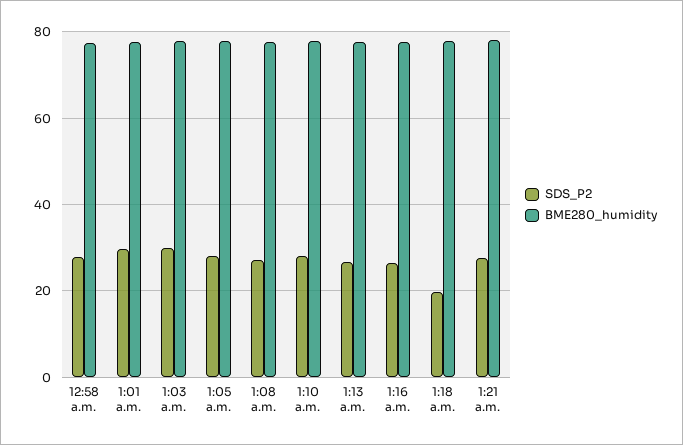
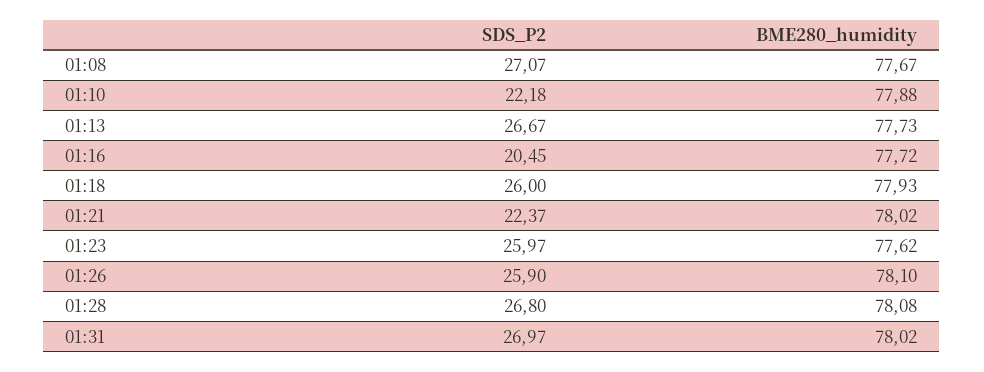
SDS_P2, 12:58 a.m.: 28 -> none
BME280_humidity, 12:58 a.m.: 78 -> none
SDS_P2, 1:01 a.m.: 30 -> none
BME280_humidity, 1:01 a.m.: 78 -> none
SDS_P2, 1:03 a.m.: 30 -> none
BME280_humidity, 1:03 a.m.: 78 -> none
SDS_P2, 1:05 a.m.: 28 -> none
BME280_humidity, 1:05 a.m.: 78 -> none
SDS_P2, 1:10 a.m.: 28 -> 22.18
SDS_P2, 1:16 a.m.: 26 -> 20.45
SDS_P2, 1:18 a.m.: 20 -> 26
SDS_P2, 1:21 a.m.: 28 -> 22.37
SDS_P2, 01:23: none -> 25.97
BME280_humidity, 01:23: none -> 77.62
SDS_P2, 01:26: none -> 25.9
BME280_humidity, 01:26: none -> 78.1
SDS_P2, 01:28: none -> 26.8
BME280_humidity, 01:28: none -> 78.08
SDS_P2, 01:31: none -> 26.97
BME280_humidity, 01:31: none -> 78.02

